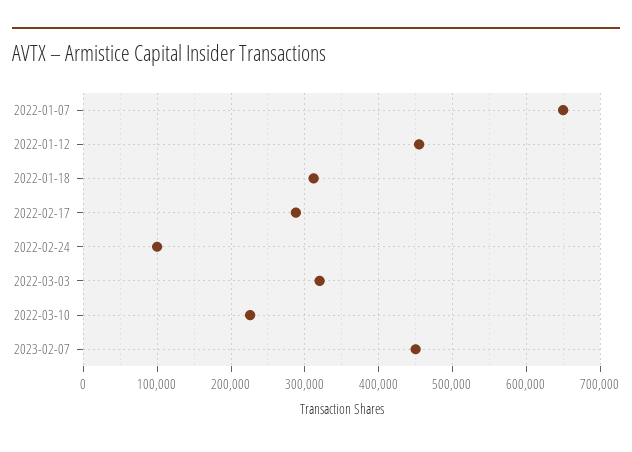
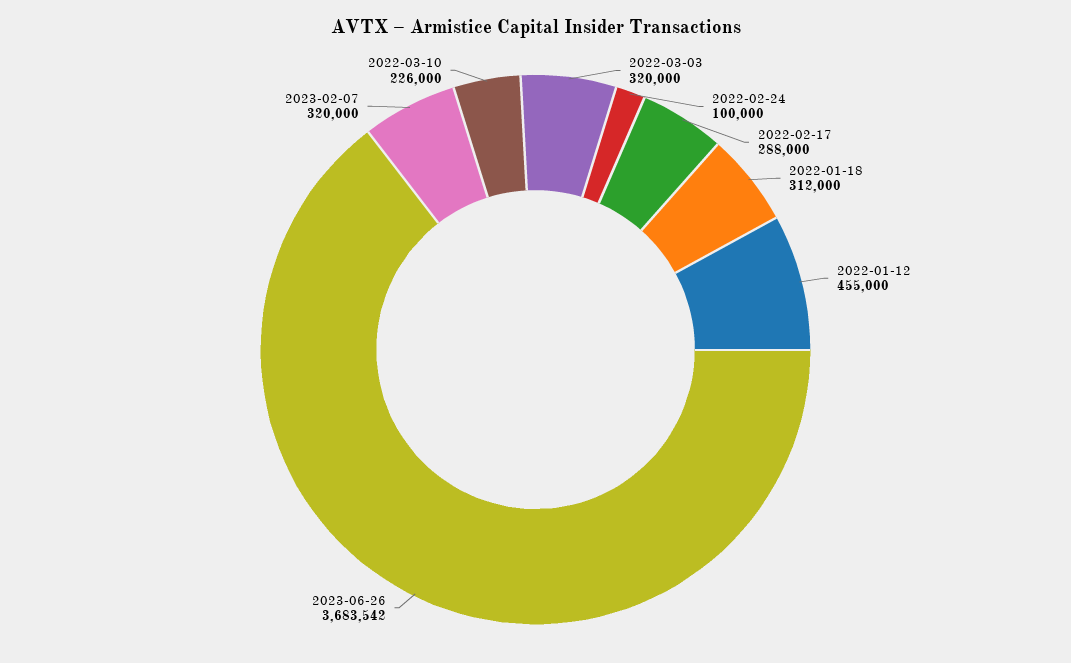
2022-01-07: 650000 -> none
2023-02-07: 450000 -> 320000
2023-06-26: none -> 3683542

